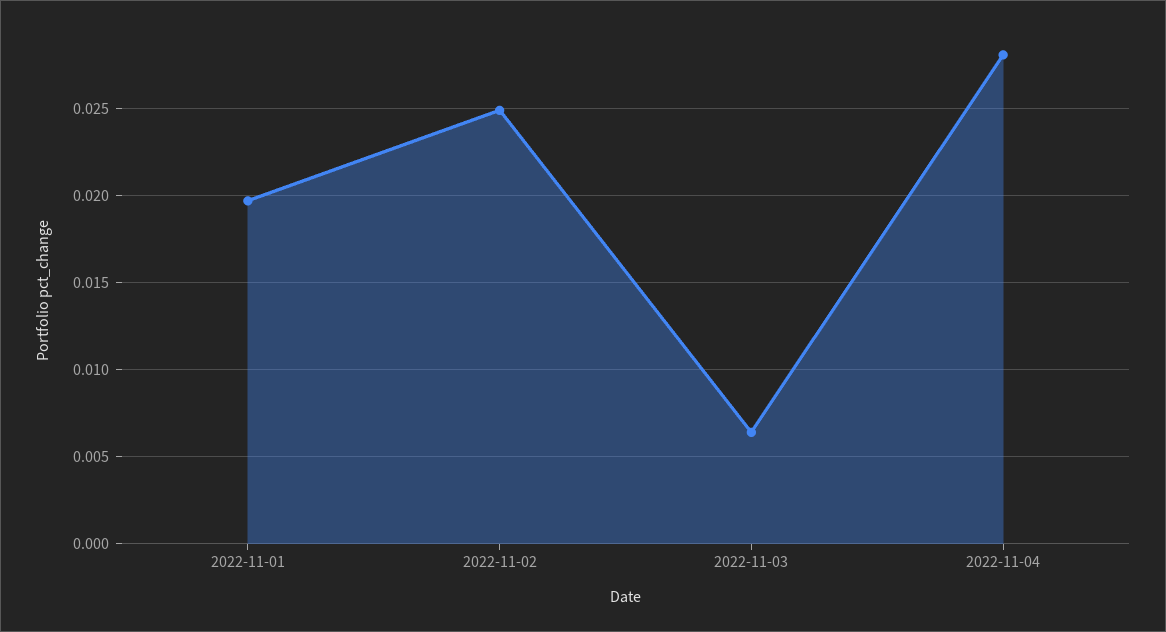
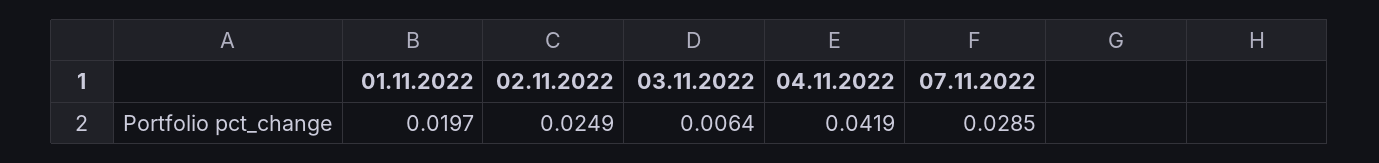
2022-11-04: 0.028 -> 0.0419
07.11.2022: none -> 0.0285

